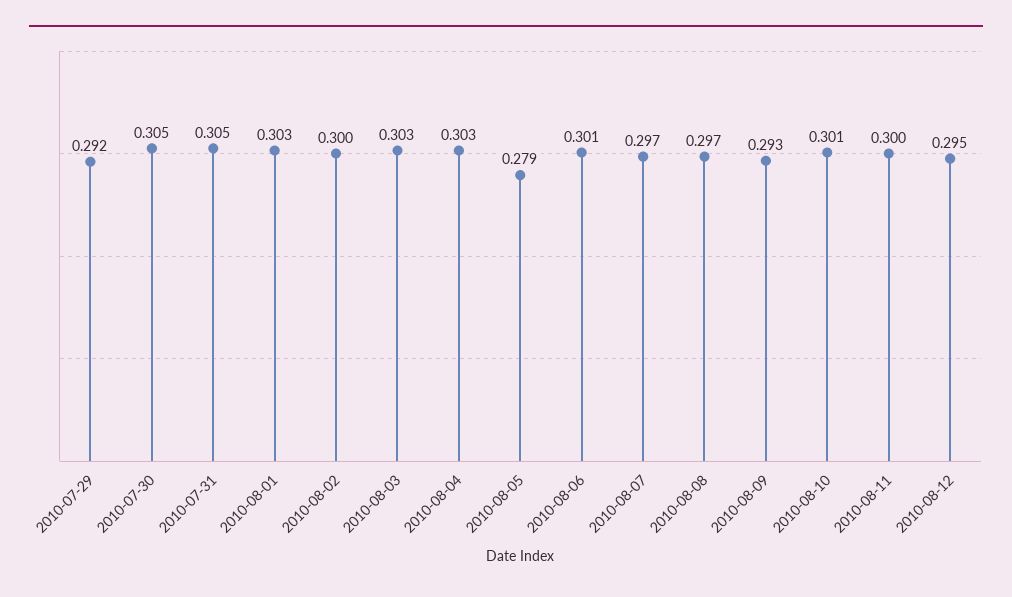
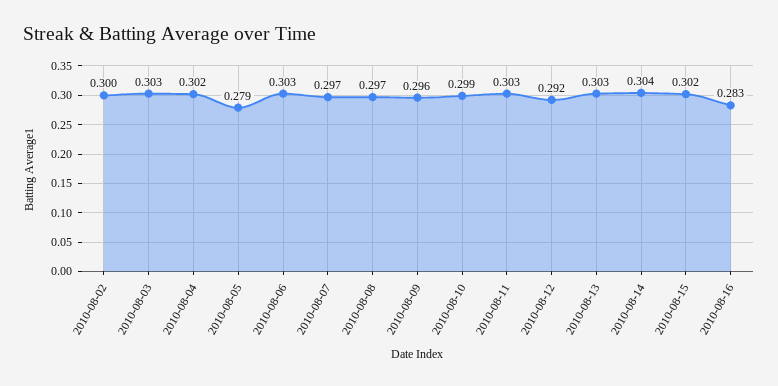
2010-07-29: 0.292 -> none
2010-07-30: 0.305 -> none
2010-07-31: 0.305 -> none
2010-08-01: 0.303 -> none
2010-08-04: 0.303 -> 0.302
2010-08-06: 0.301 -> 0.303
2010-08-09: 0.293 -> 0.296
2010-08-10: 0.301 -> 0.299
2010-08-11: 0.3 -> 0.303
2010-08-12: 0.295 -> 0.292
2010-08-13: none -> 0.303
2010-08-14: none -> 0.304
2010-08-15: none -> 0.302
2010-08-16: none -> 0.283

